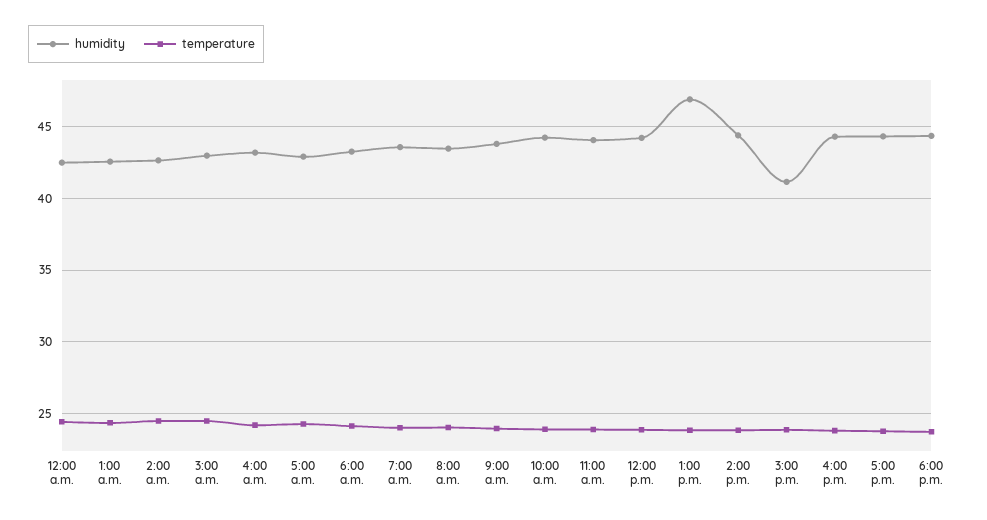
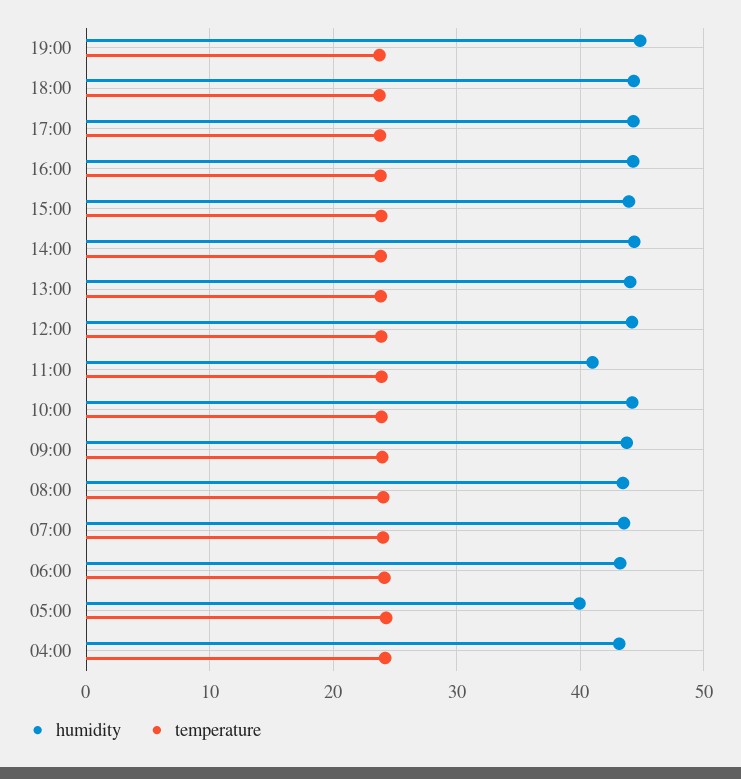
humidity, 12:00 a.m.: 42.5 -> none
temperature, 12:00 a.m.: 24.5 -> none
humidity, 1:00 a.m.: 42.5 -> none
temperature, 1:00 a.m.: 24.5 -> none
humidity, 2:00 a.m.: 42.5 -> none
temperature, 2:00 a.m.: 24.5 -> none
humidity, 3:00 a.m.: 43 -> none
temperature, 3:00 a.m.: 24.5 -> none
humidity, 5:00 a.m.: 43 -> 40
humidity, 11:00 a.m.: 44 -> 41
humidity, 1:00 p.m.: 47 -> 44
humidity, 3:00 p.m.: 41 -> 44
humidity, 19:00: none -> 45
temperature, 19:00: none -> 24

